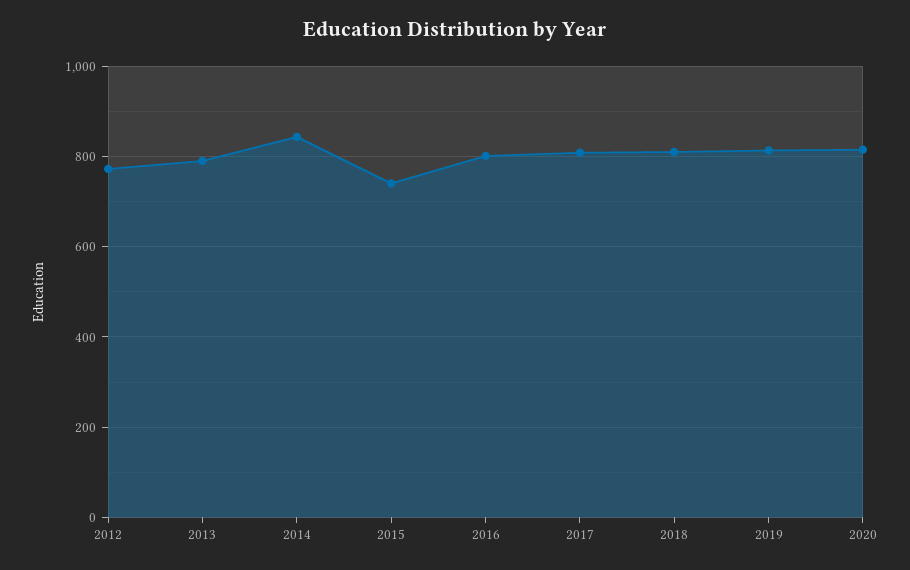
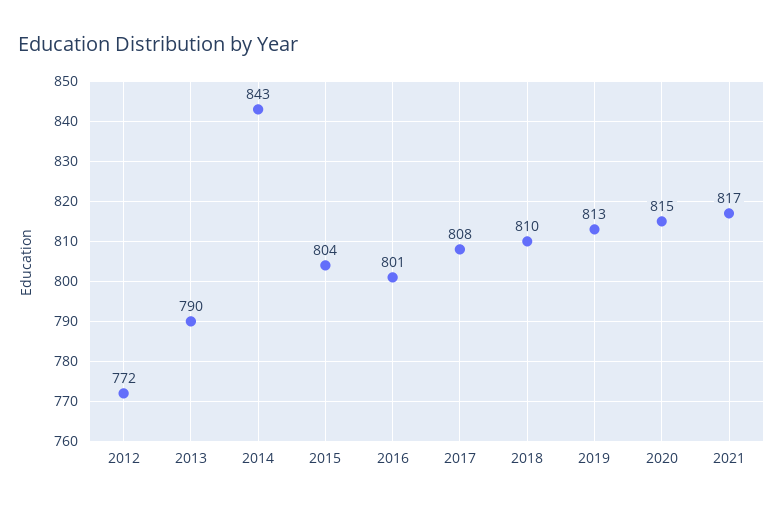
2015: 740 -> 804
2021: none -> 817

